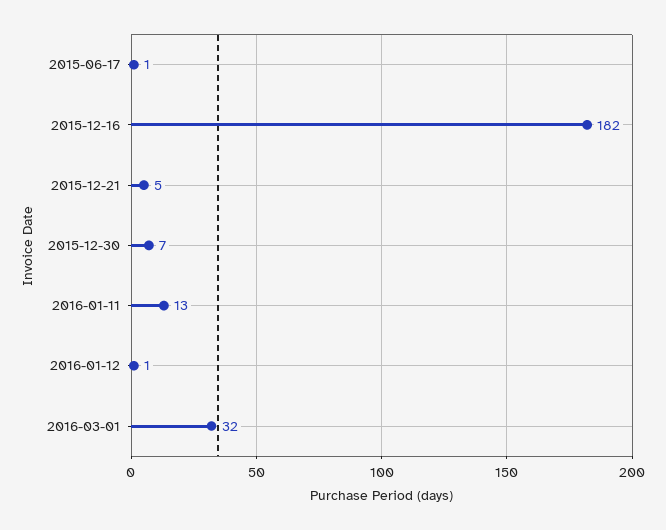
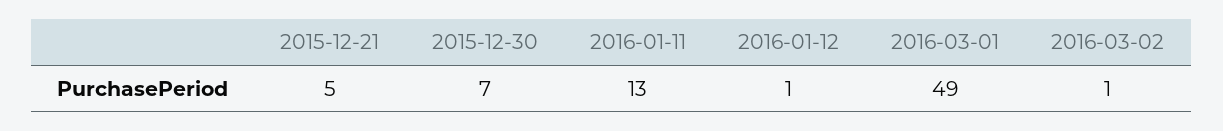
2015-06-17: 1 -> none
2015-12-16: 182 -> none
2016-03-01: 32 -> 49
2016-03-02: none -> 1

